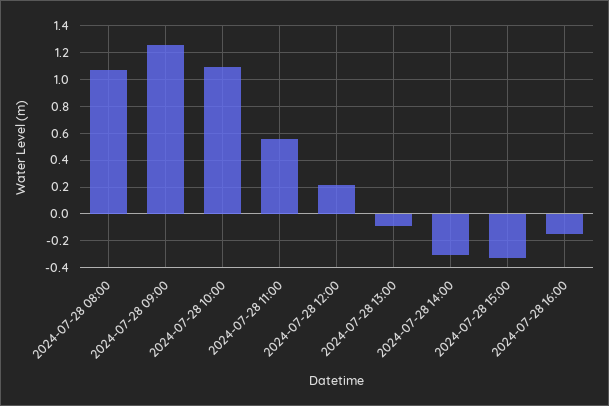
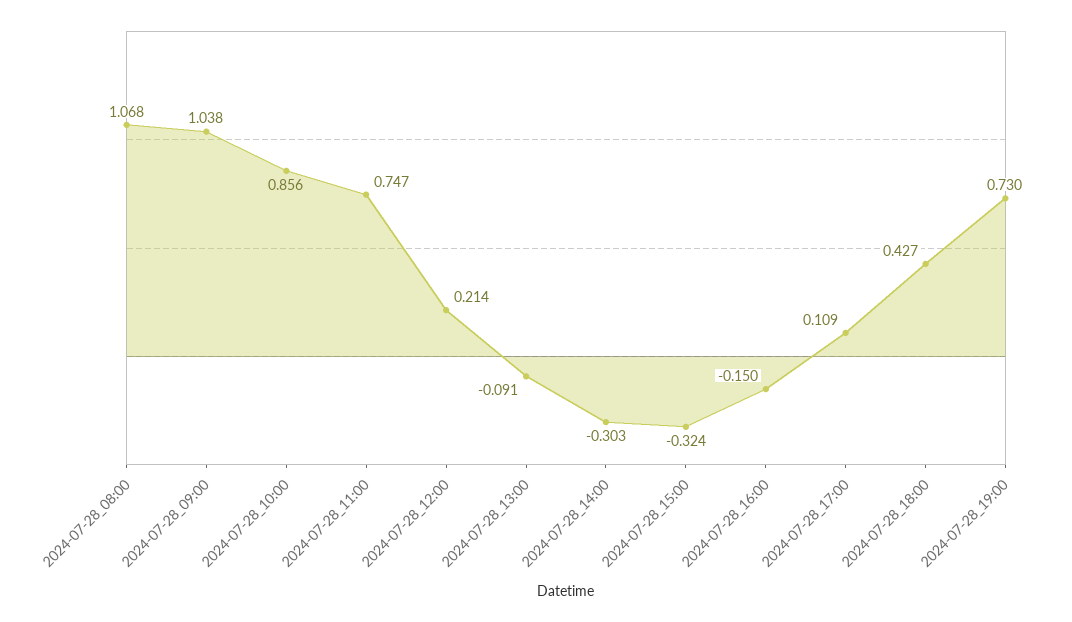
2024-07-28 09:00: 1.25 -> 1.038
2024-07-28 10:00: 1.1 -> 0.856
2024-07-28 11:00: 0.55 -> 0.747
2024-07-28_17:00: none -> 0.109
2024-07-28_18:00: none -> 0.427
2024-07-28_19:00: none -> 0.73

